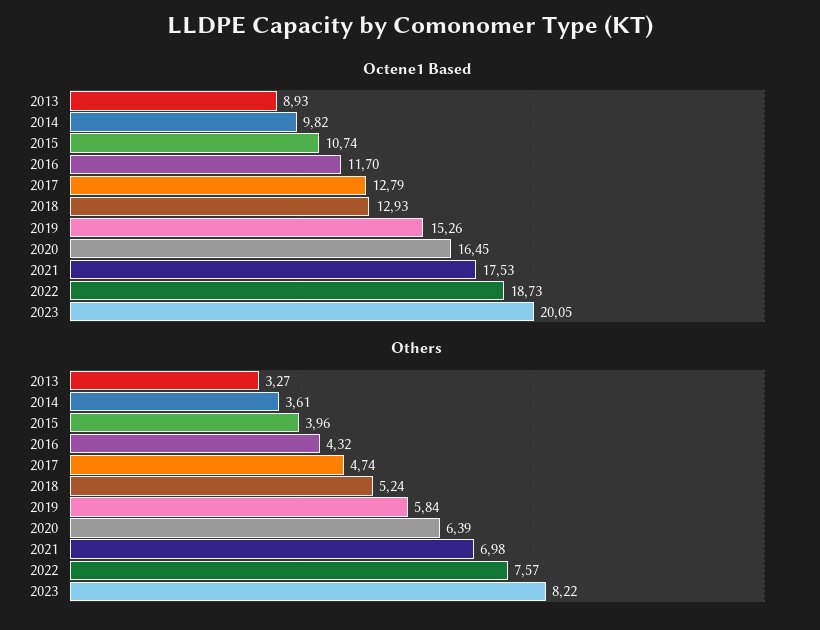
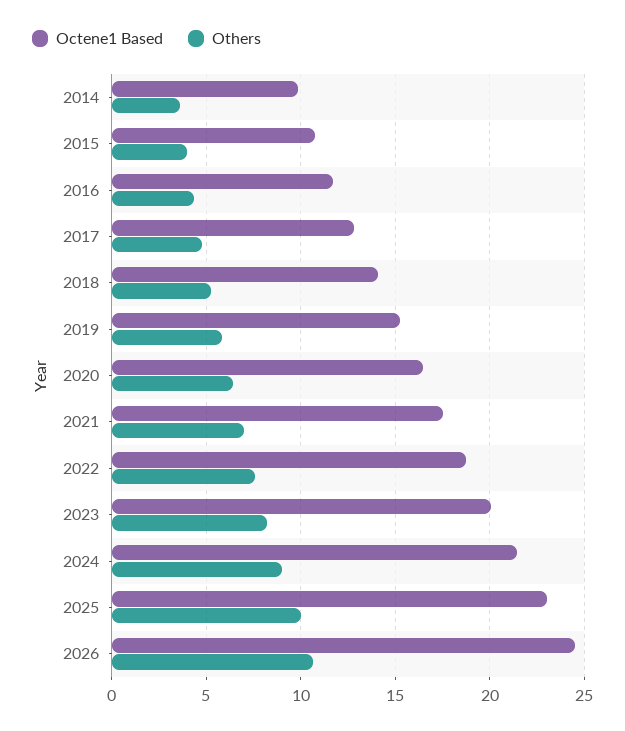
Octene1 Based, 2013: 8.93 -> none
Octene1 Based, 2018: 12.93 -> 14
Others, 2013: 3.27 -> none
Octene1 Based, 2024: none -> 21.5
Others, 2024: none -> 9
Octene1 Based, 2025: none -> 23
Others, 2025: none -> 10
Octene1 Based, 2026: none -> 24.5
Others, 2026: none -> 10.5

